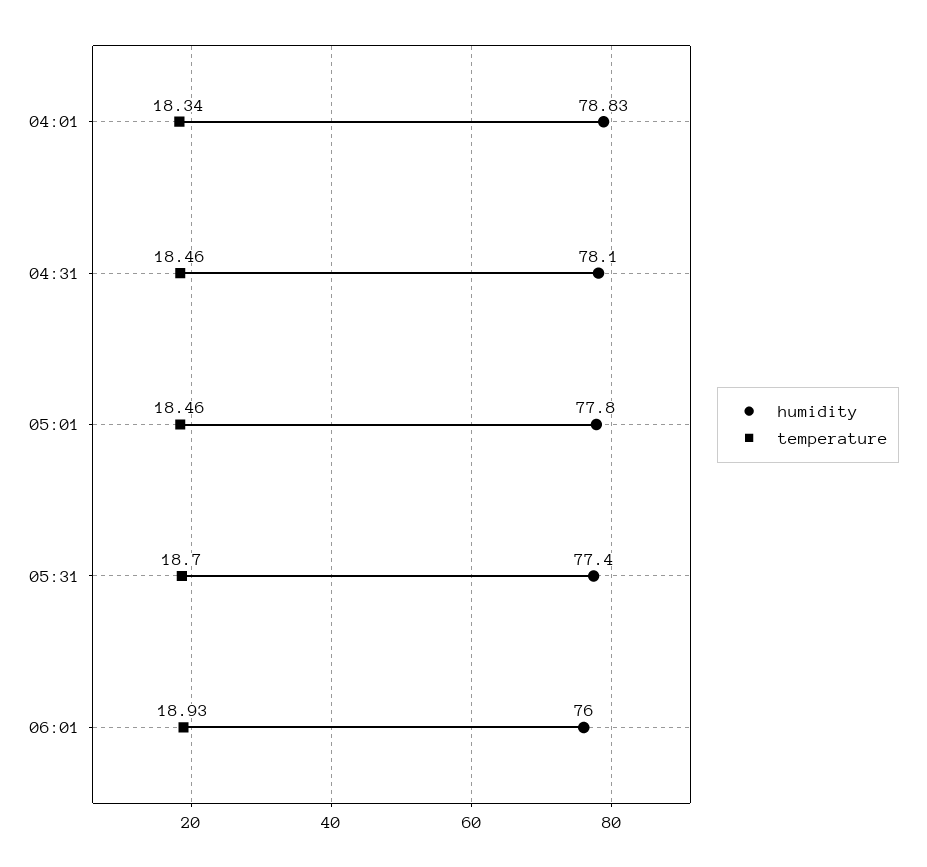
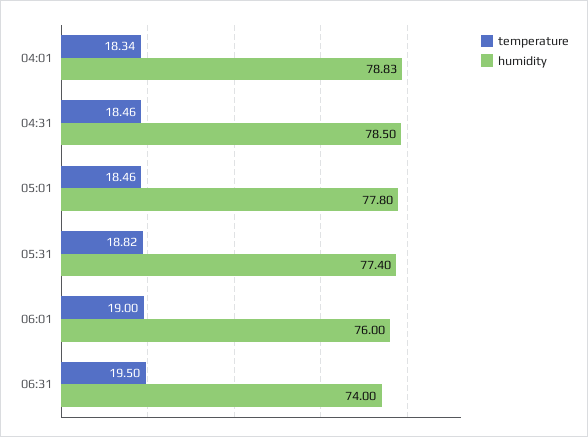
humidity, 04:31: 78.1 -> 78.5
temperature, 05:31: 18.7 -> 18.82
temperature, 06:01: 18.93 -> 19
temperature, 06:31: none -> 19.5
humidity, 06:31: none -> 74

